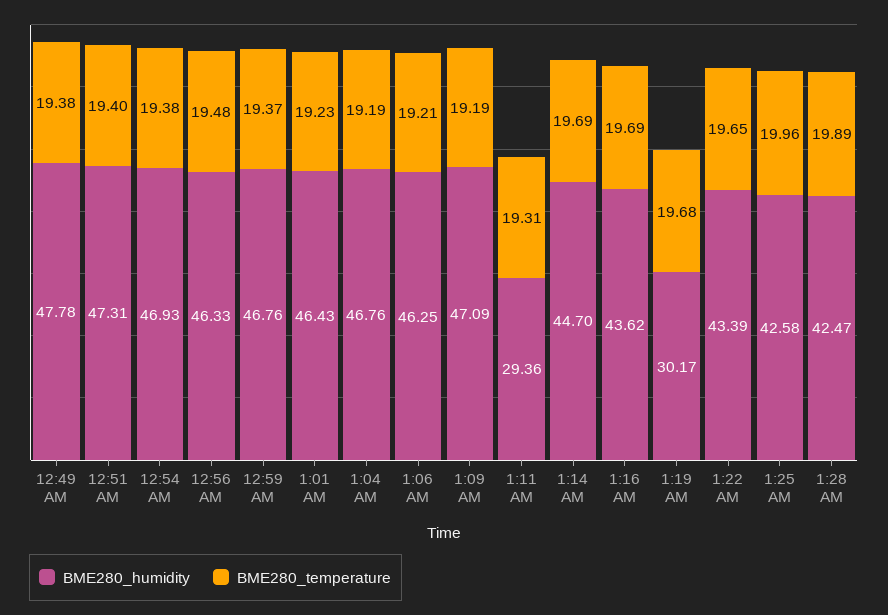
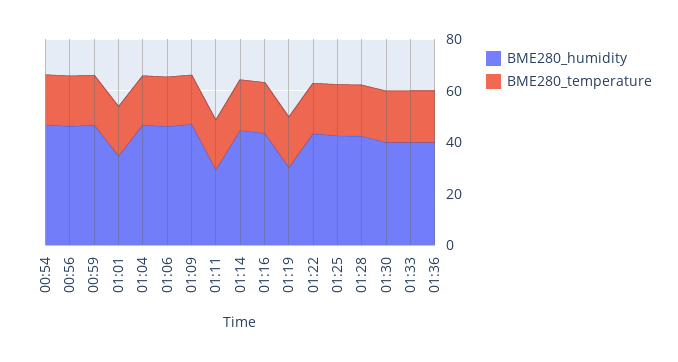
BME280_humidity, 12:49 AM: 47.78 -> none
BME280_temperature, 12:49 AM: 19.38 -> none
BME280_humidity, 12:51 AM: 47.31 -> none
BME280_temperature, 12:51 AM: 19.4 -> none
BME280_humidity, 1:01 AM: 46.43 -> 35
BME280_humidity, 01:30: none -> 40
BME280_temperature, 01:30: none -> 20
BME280_humidity, 01:33: none -> 40
BME280_temperature, 01:33: none -> 20
BME280_humidity, 01:36: none -> 40
BME280_temperature, 01:36: none -> 20

